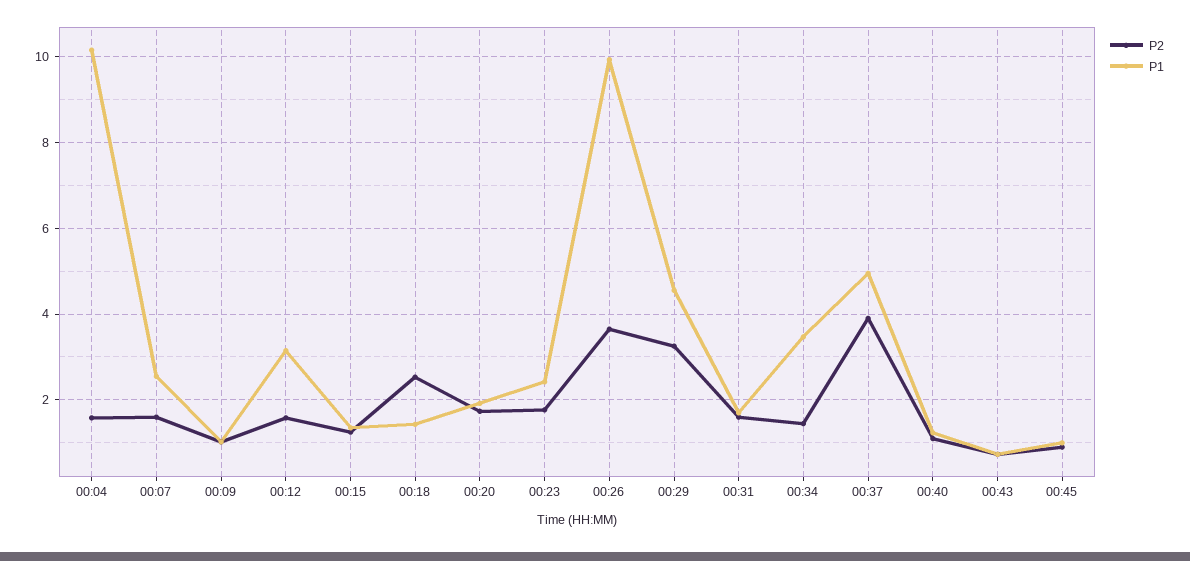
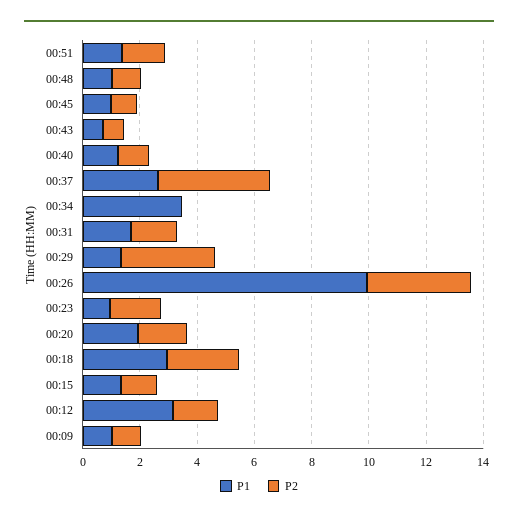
P2, 00:04: 1.6 -> none
P1, 00:04: 10.2 -> none
P2, 00:07: 1.6 -> none
P1, 00:07: 2.6 -> none
P1, 00:18: 1.4 -> 3
P1, 00:23: 2.4 -> 1
P1, 00:29: 4.6 -> 1.5
P2, 00:34: 1.4 -> 0
P1, 00:37: 5 -> 2.5
P1, 00:51: none -> 1.5
P2, 00:51: none -> 1.5
P1, 00:48: none -> 1
P2, 00:48: none -> 1

